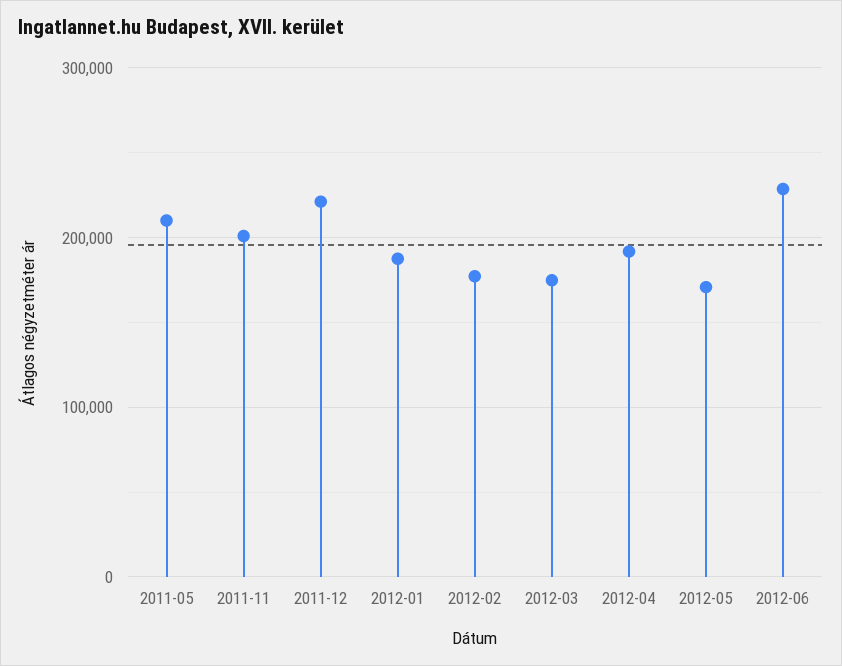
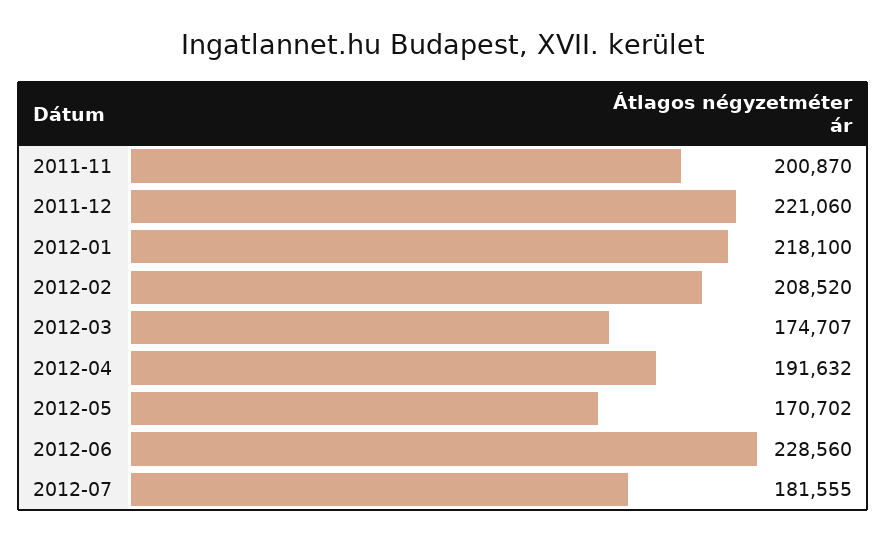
2011-05: 210000 -> none
2012-01: 190000 -> 218100
2012-02: 180000 -> 208520
2012-07: none -> 181555

